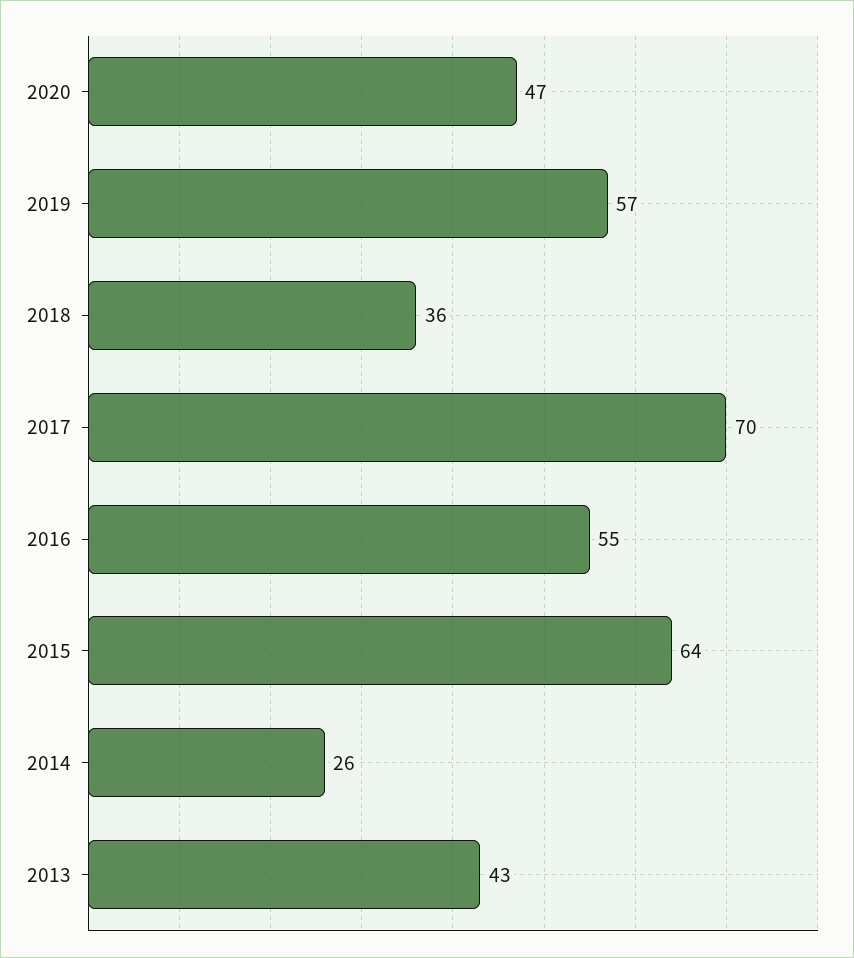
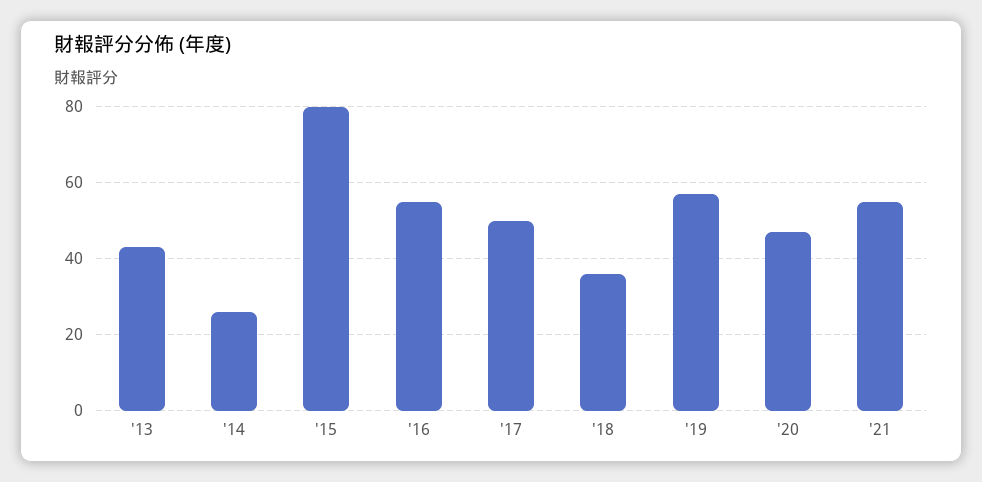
2017: 70 -> 50
2015: 64 -> 80
'21: none -> 55

